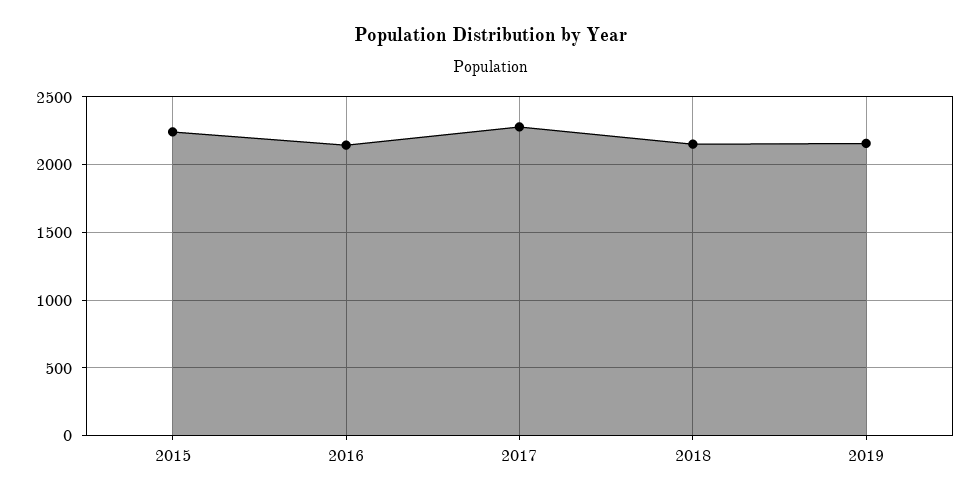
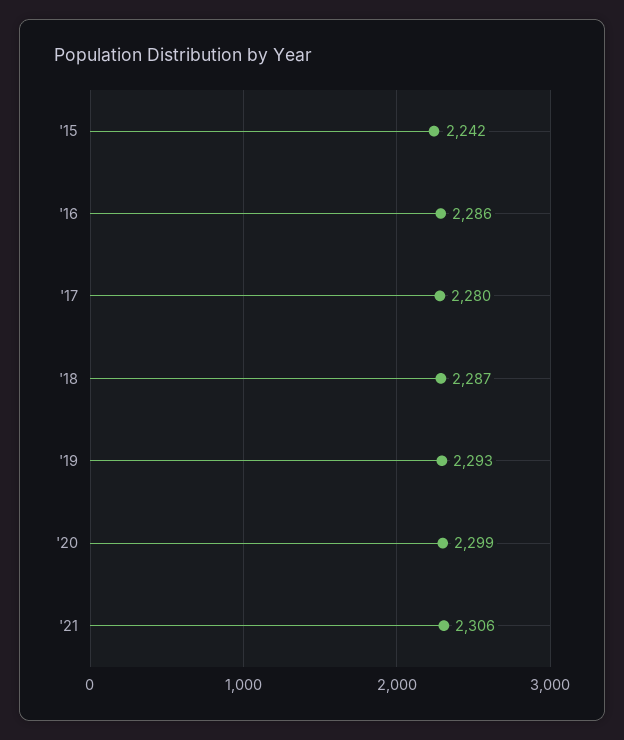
2016: 2150 -> 2286
2018: 2150 -> 2287
2019: 2150 -> 2293
'20: none -> 2299
'21: none -> 2306

